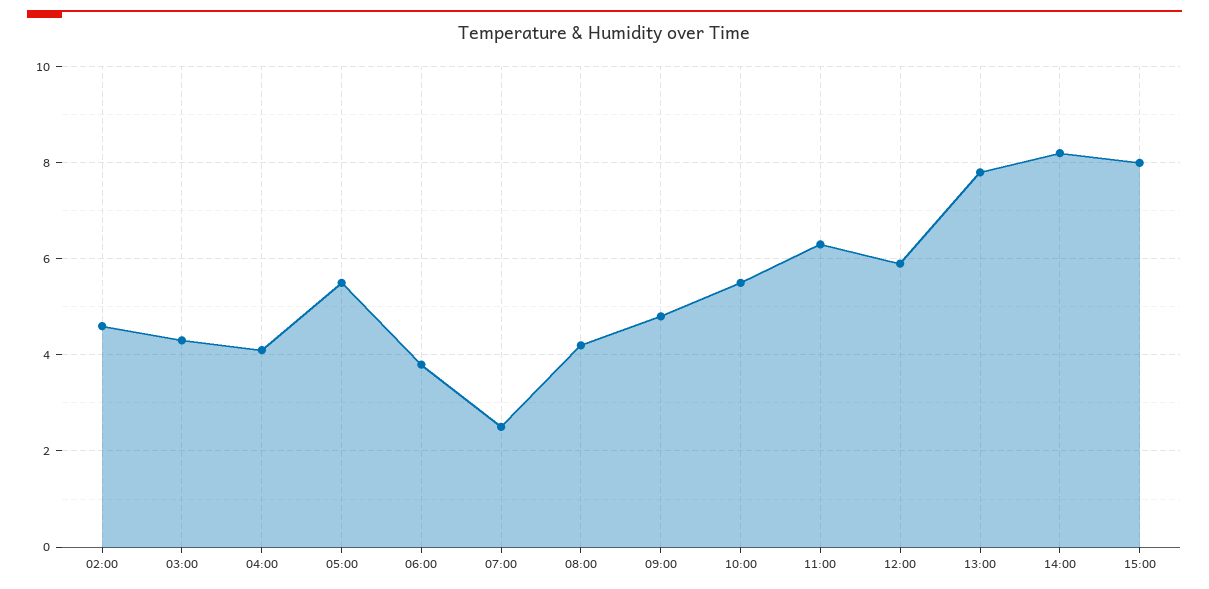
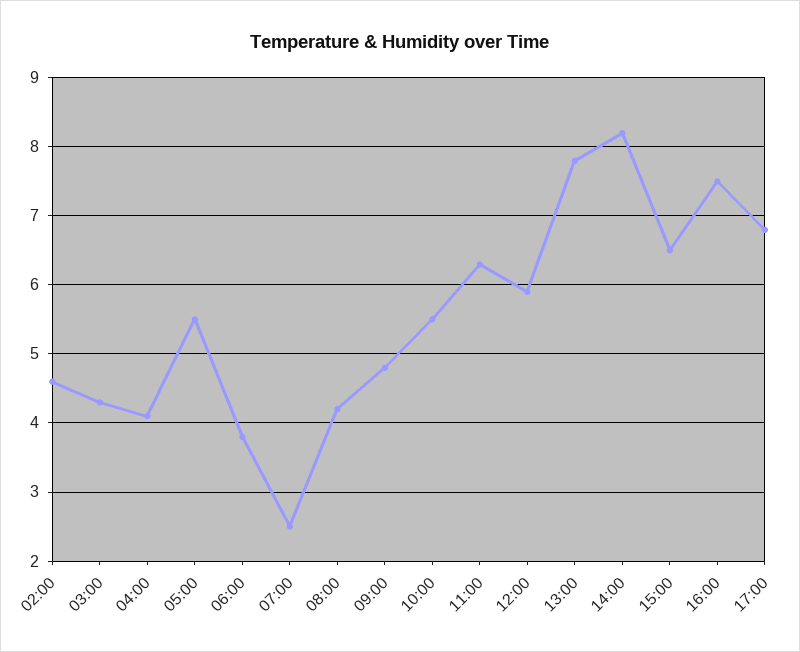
15:00: 8 -> 6.5
16:00: none -> 7.5
17:00: none -> 6.8

